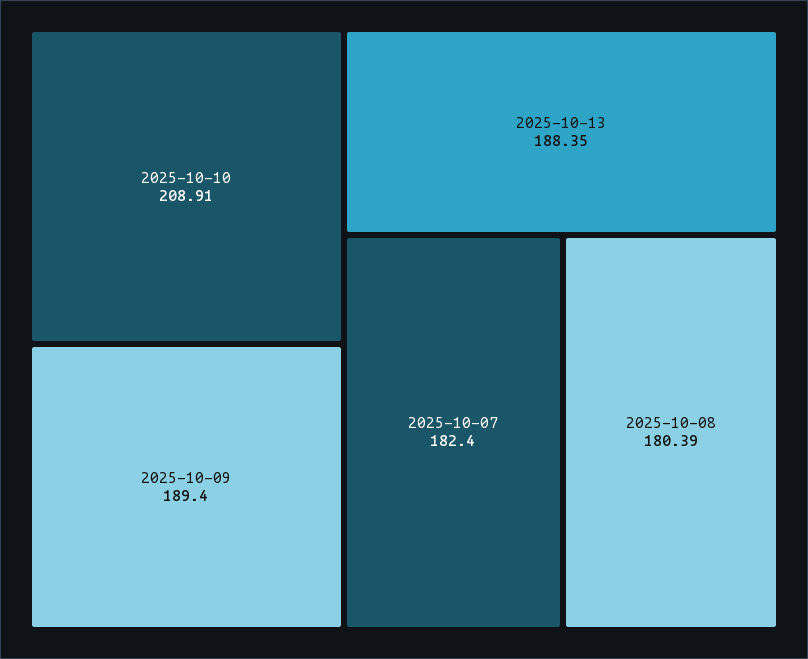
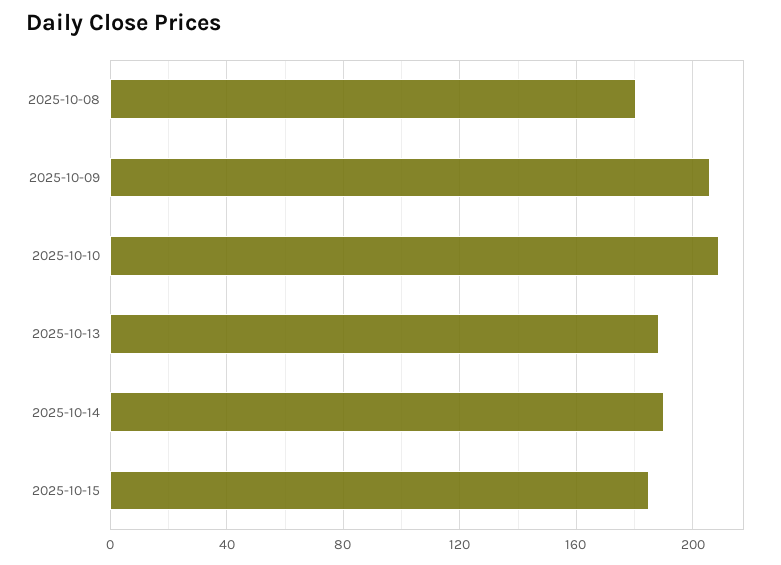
2025-10-09: 189.4 -> 205
2025-10-07: 182.4 -> none
2025-10-14: none -> 190
2025-10-15: none -> 185

